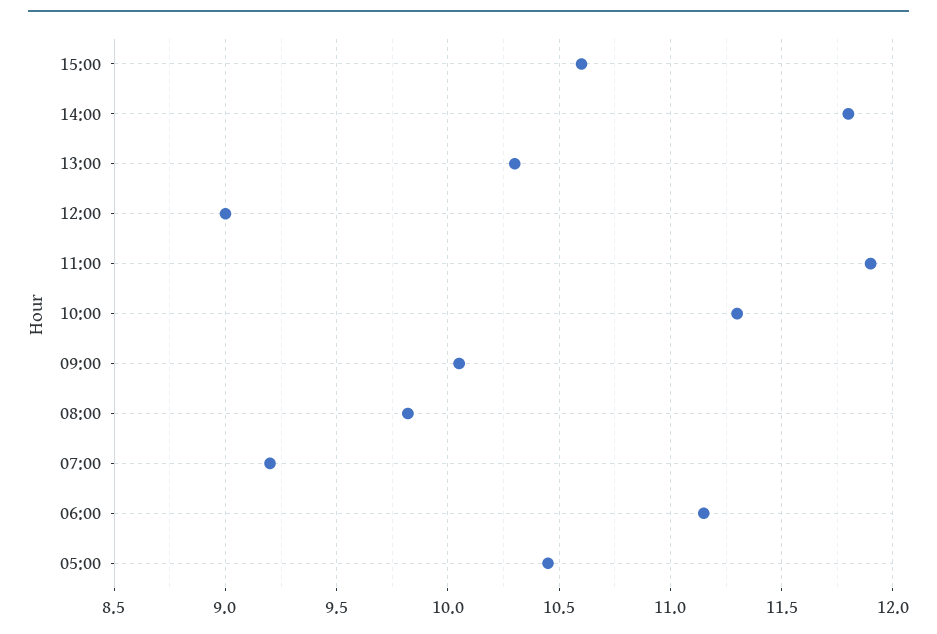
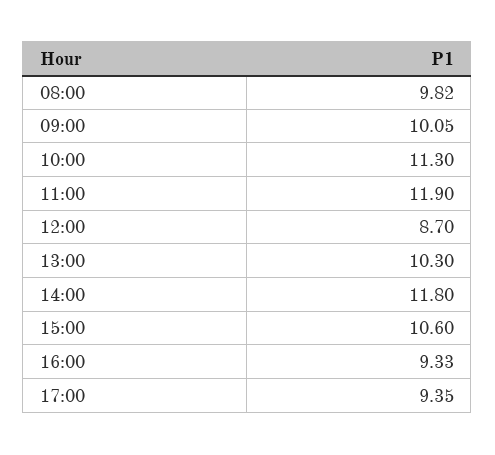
12:00: 9 -> 8.7
07:00: 9.2 -> none
06:00: 11.15 -> none
05:00: 10.45 -> none
16:00: none -> 9.33
17:00: none -> 9.35

